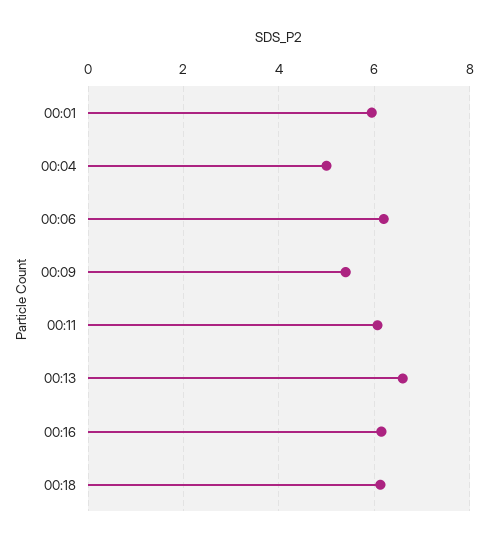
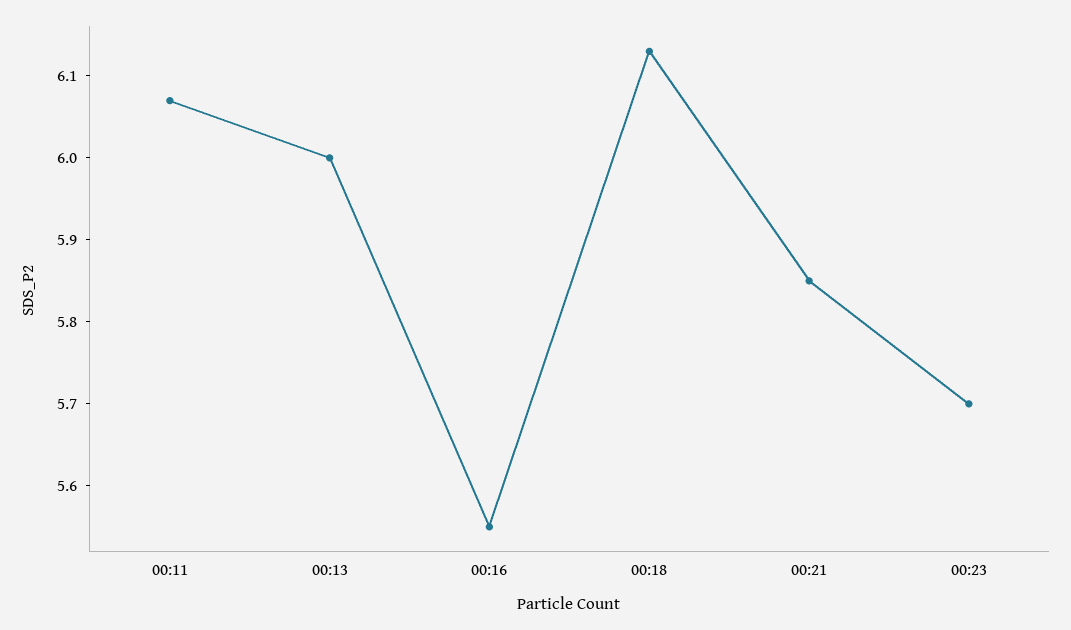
00:01: 6 -> none
00:04: 5 -> none
00:06: 6.2 -> none
00:09: 5.4 -> none
00:13: 6.6 -> 6
00:16: 6.2 -> 5.55
00:21: none -> 5.85
00:23: none -> 5.7

